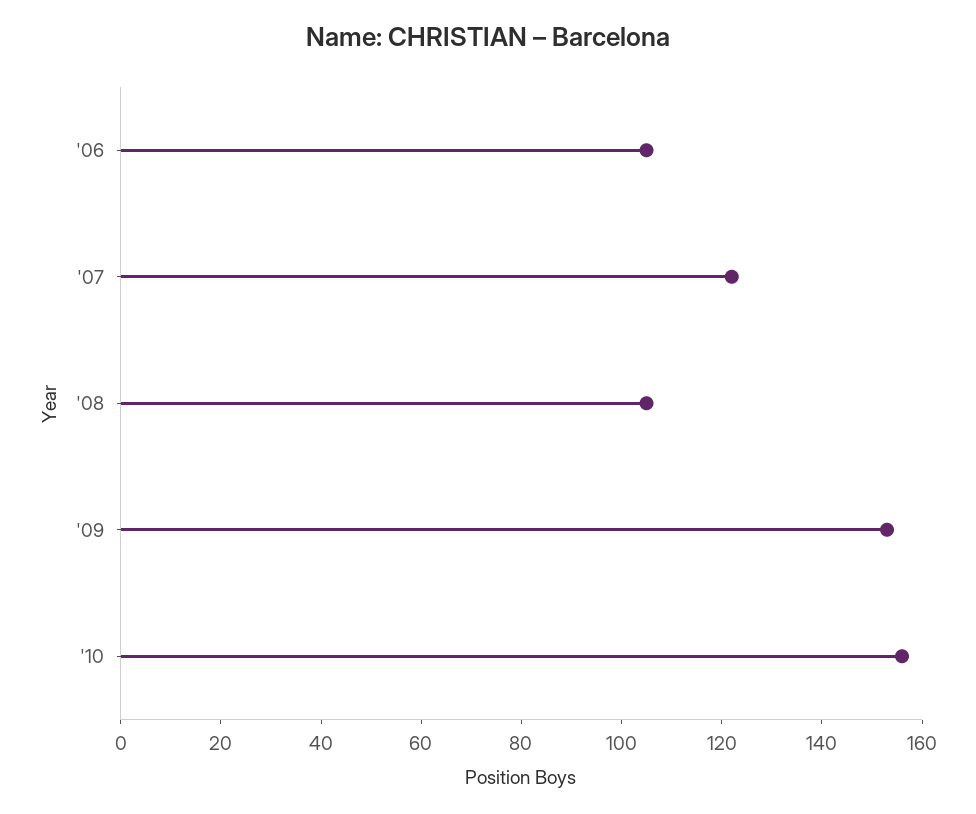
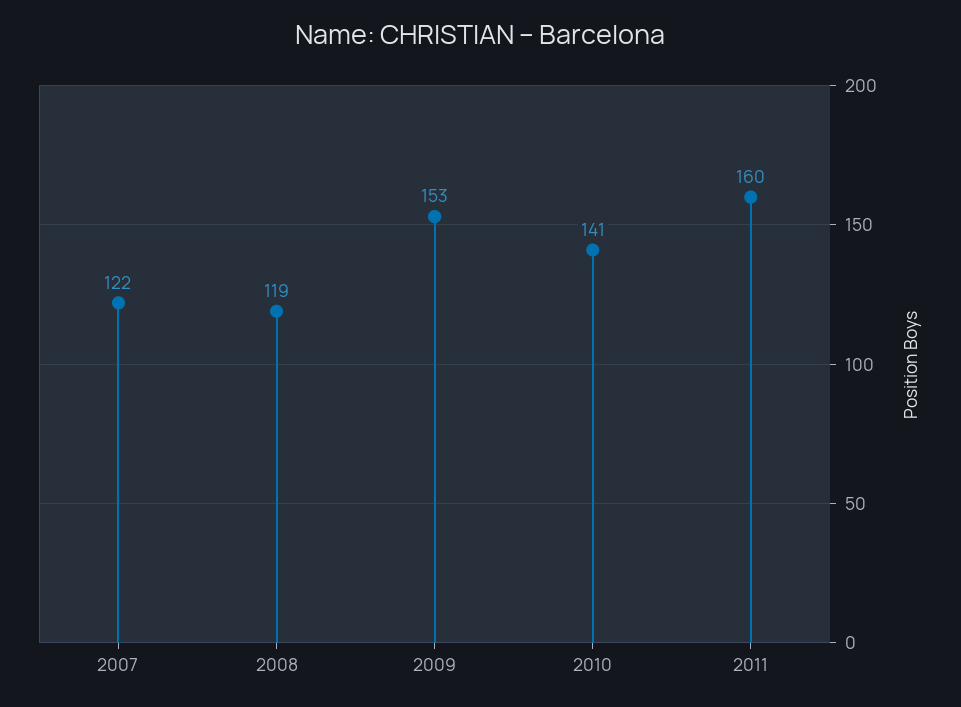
'06: 105 -> none
'08: 105 -> 119
'10: 155 -> 141
2011: none -> 160

